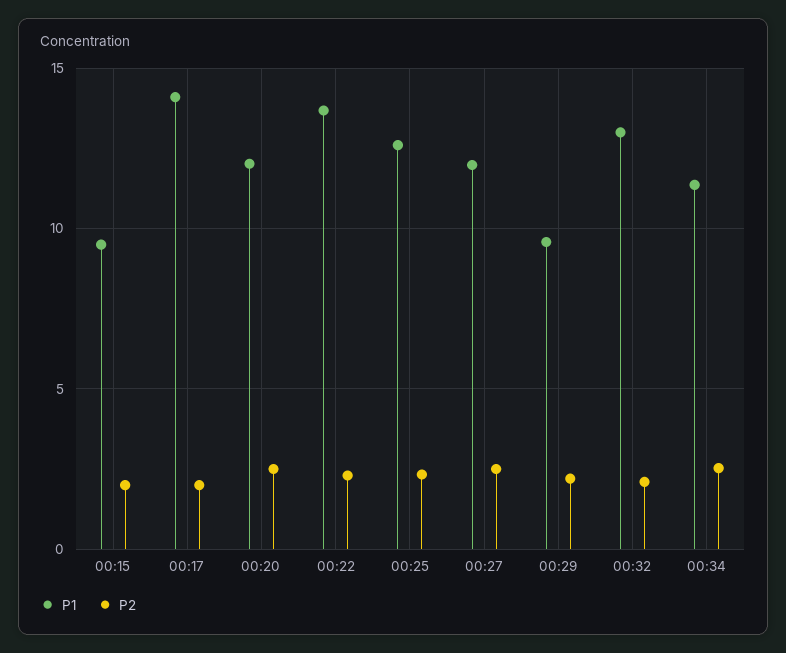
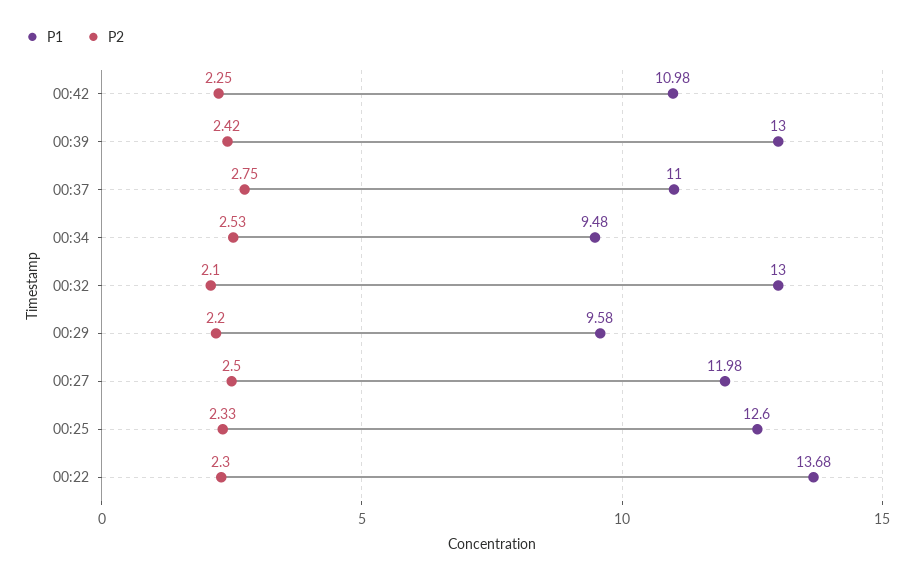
P1, 00:15: 9.5 -> none
P2, 00:15: 2 -> none
P1, 00:17: 14 -> none
P2, 00:17: 2 -> none
P1, 00:20: 12 -> none
P2, 00:20: 2.5 -> none
P1, 00:34: 11.5 -> 9.48
P1, 00:42: none -> 10.98
P2, 00:42: none -> 2.25
P1, 00:39: none -> 13
P2, 00:39: none -> 2.42
P1, 00:37: none -> 11
P2, 00:37: none -> 2.75

